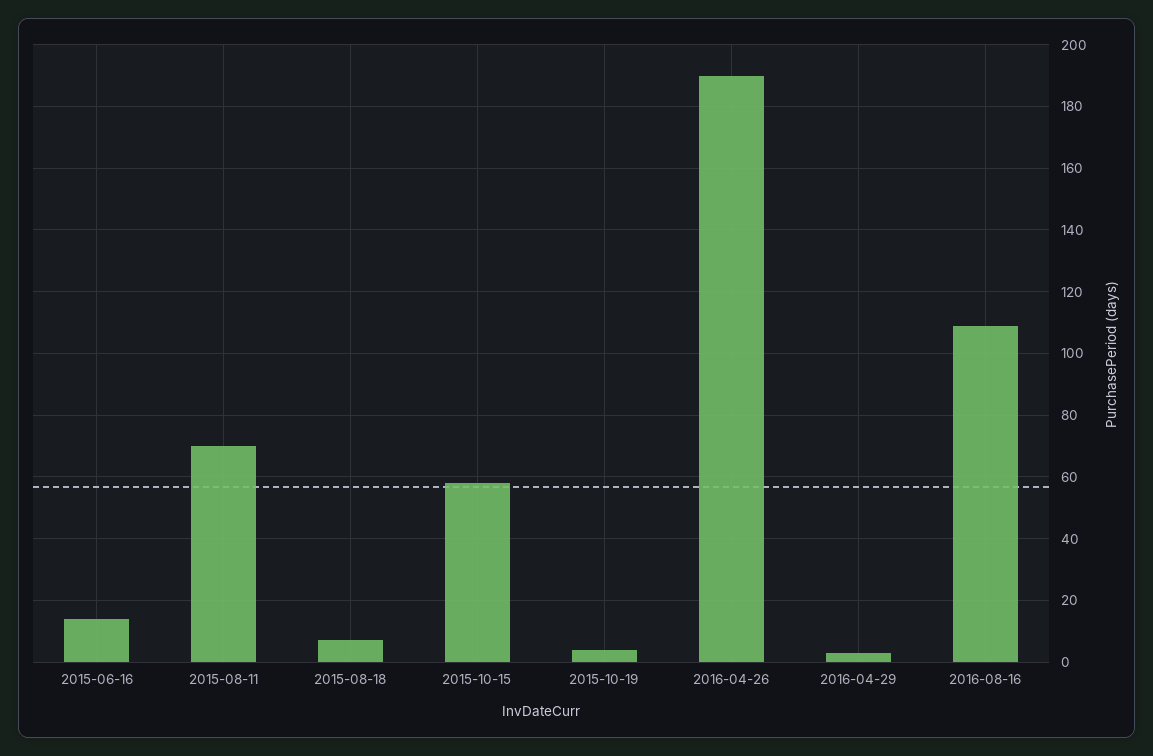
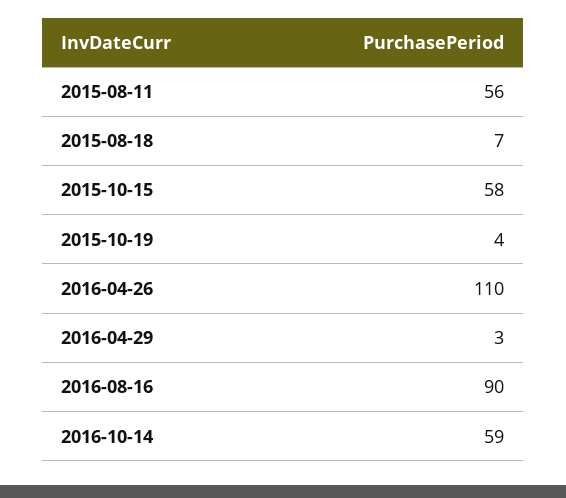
2015-06-16: 15 -> none
2015-08-11: 70 -> 56
2016-04-26: 190 -> 110
2016-08-16: 110 -> 90
2016-10-14: none -> 59

